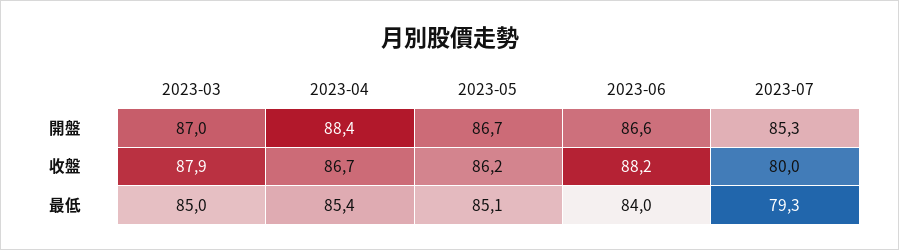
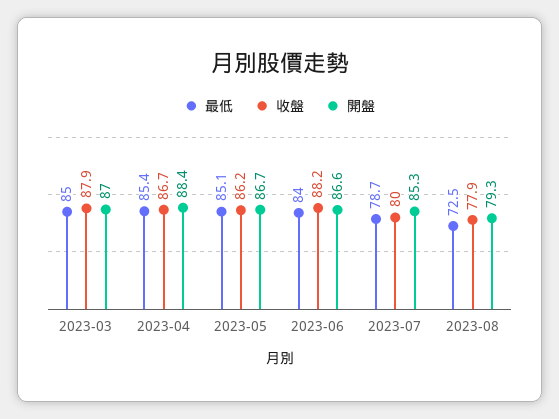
最低, 2023-07: 79.3 -> 78.7
最低, 2023-08: none -> 72.5
收盤, 2023-08: none -> 77.9
開盤, 2023-08: none -> 79.3

